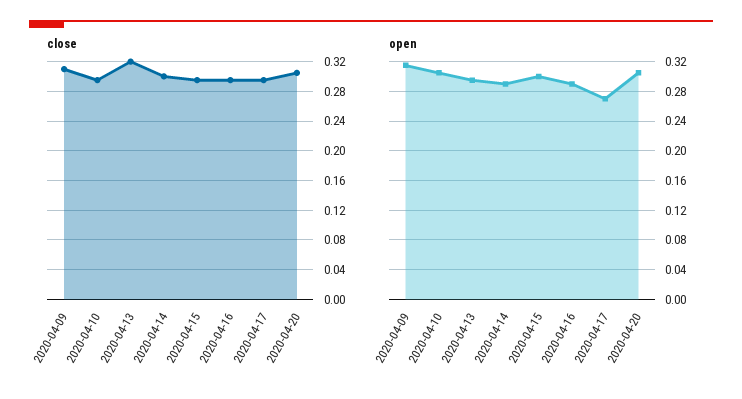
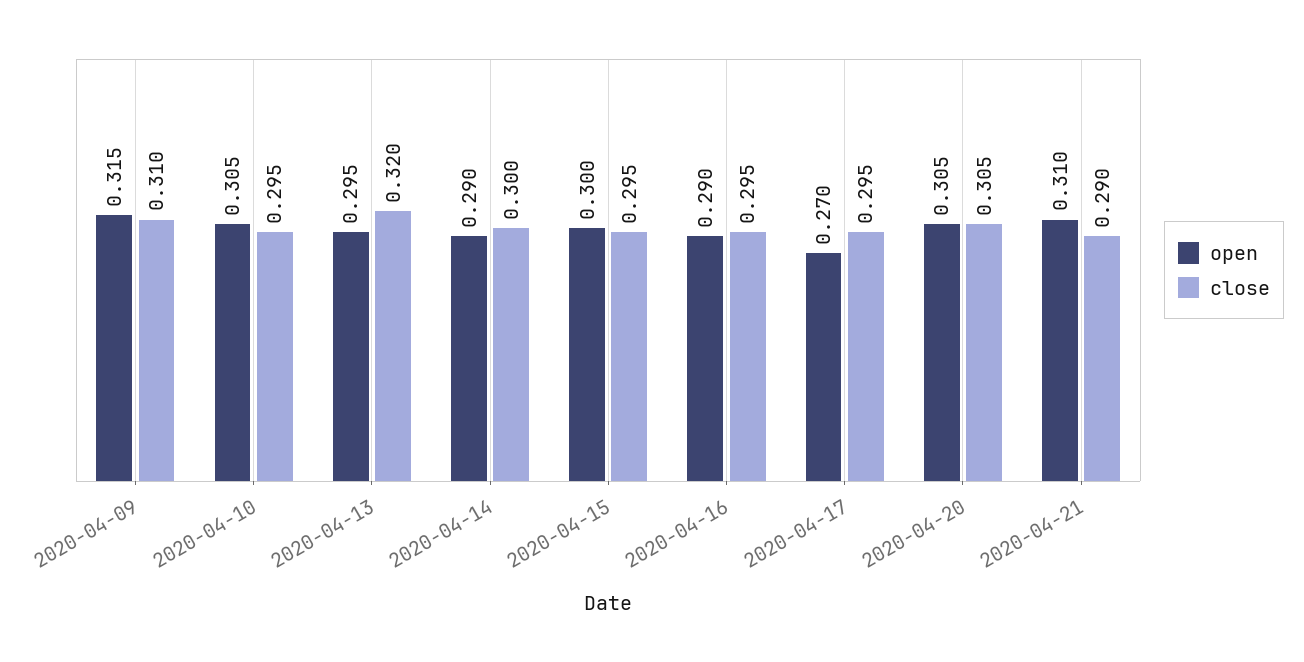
open, 2020-04-21: none -> 0.31
close, 2020-04-21: none -> 0.29

